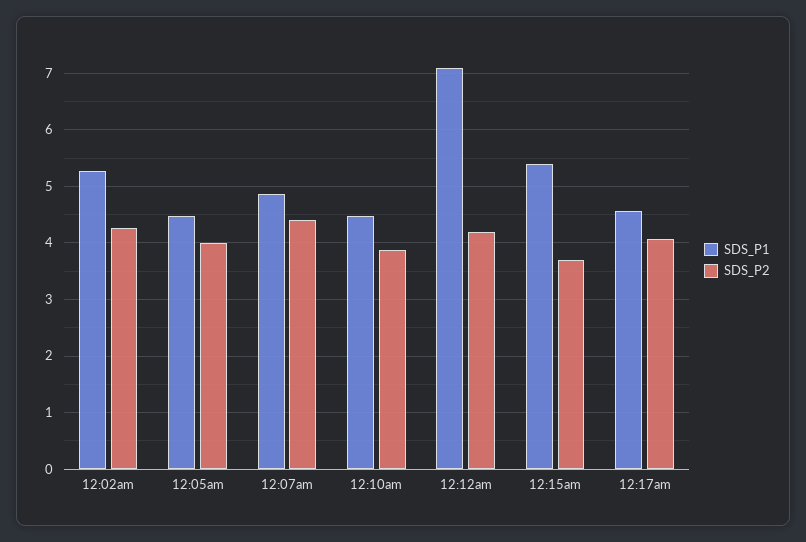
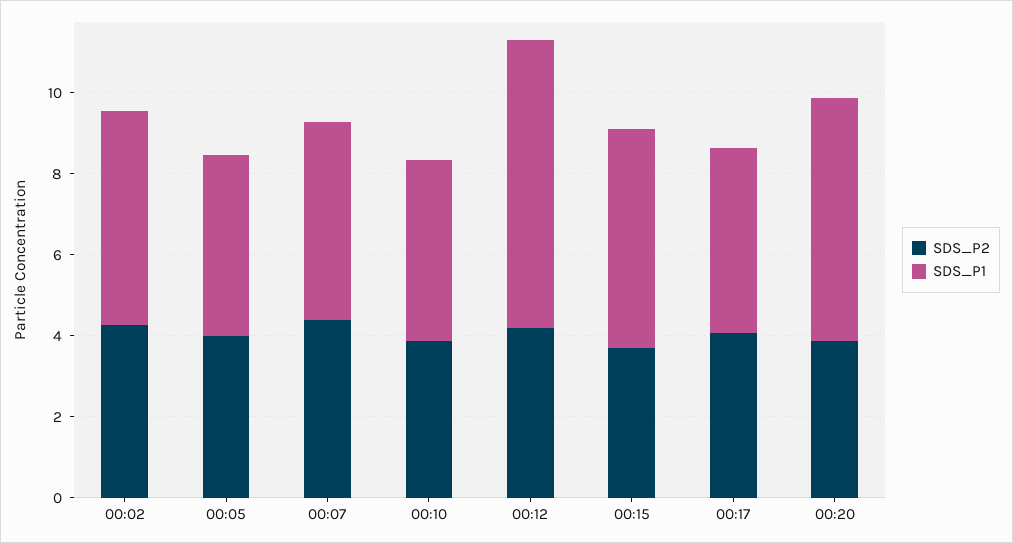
SDS_P2, 00:20: none -> 4
SDS_P1, 00:20: none -> 6

